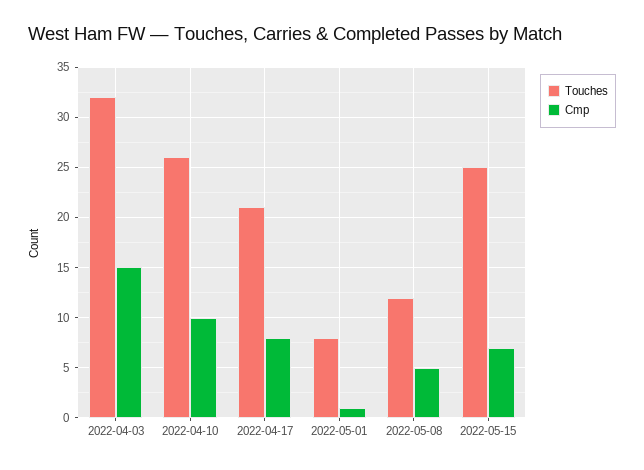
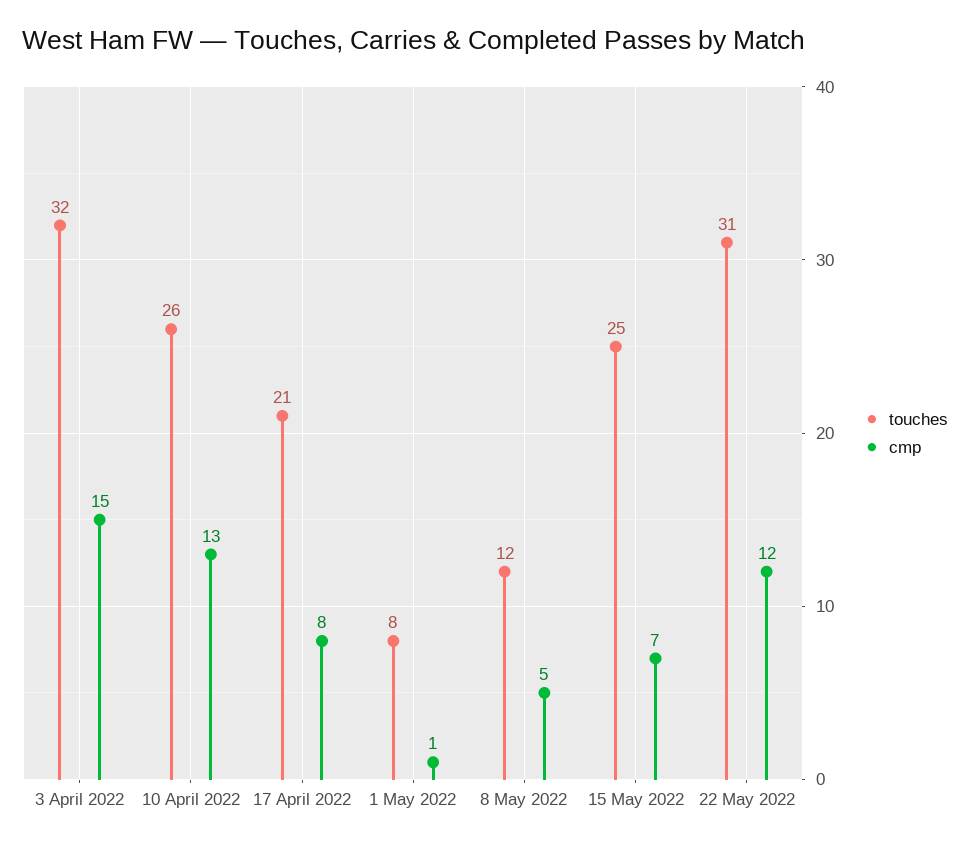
Cmp, 2022-04-10: 10 -> 13
Touches, 22 May 2022: none -> 31
Cmp, 22 May 2022: none -> 12

